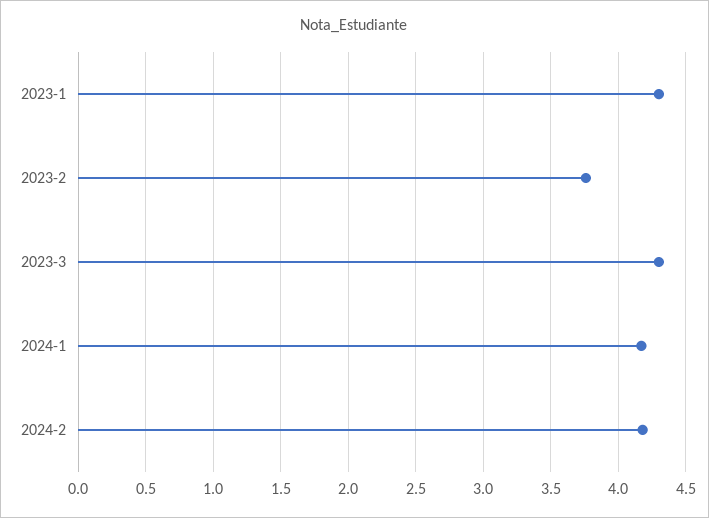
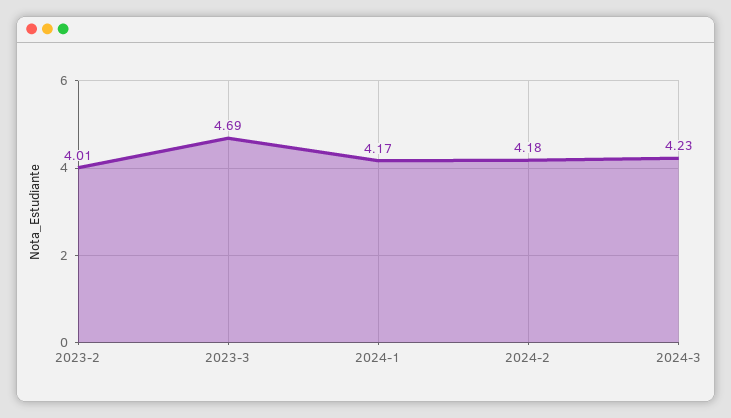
2023-1: 4.3 -> none
2023-2: 3.75 -> 4.01
2023-3: 4.3 -> 4.69
2024-3: none -> 4.23

